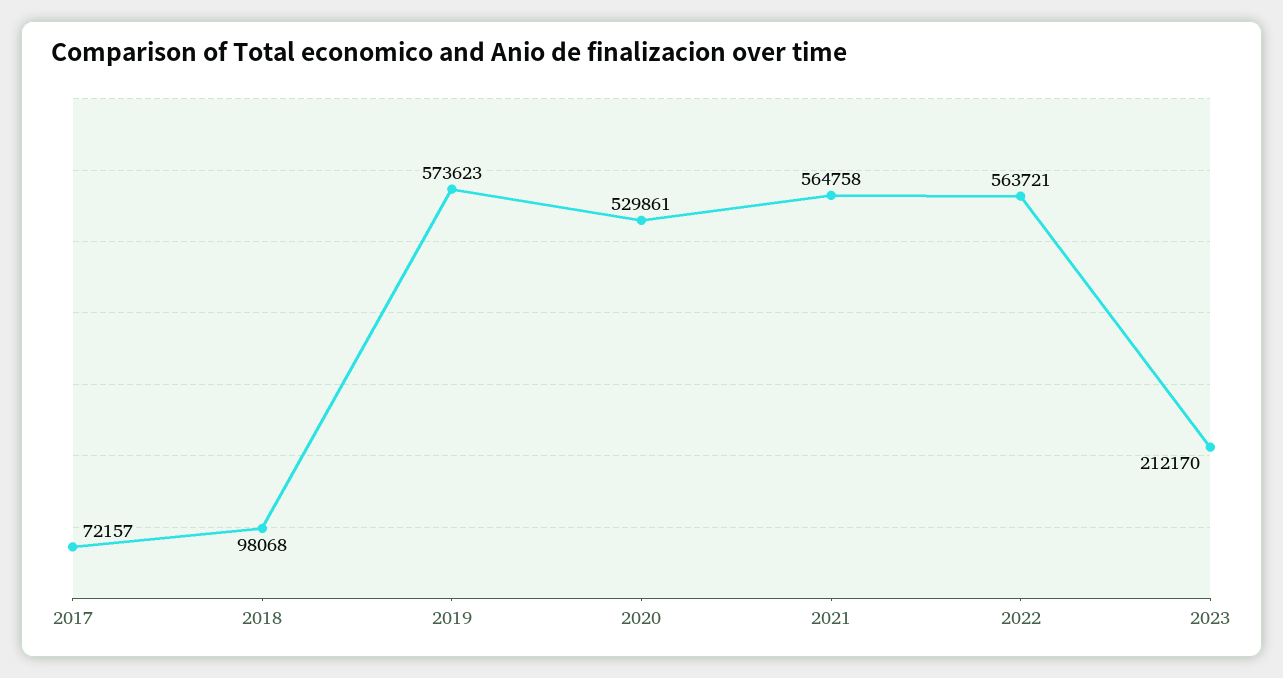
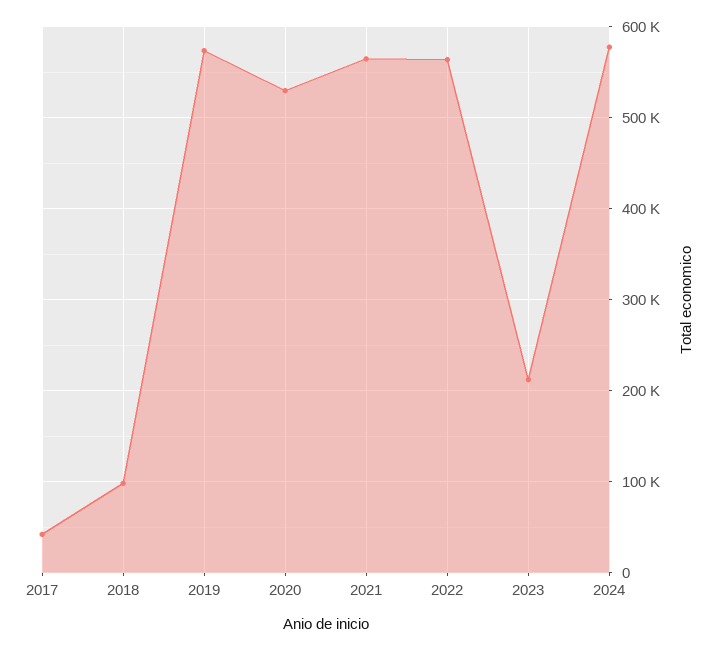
2017: 72157 -> 40000
2024: none -> 580000

